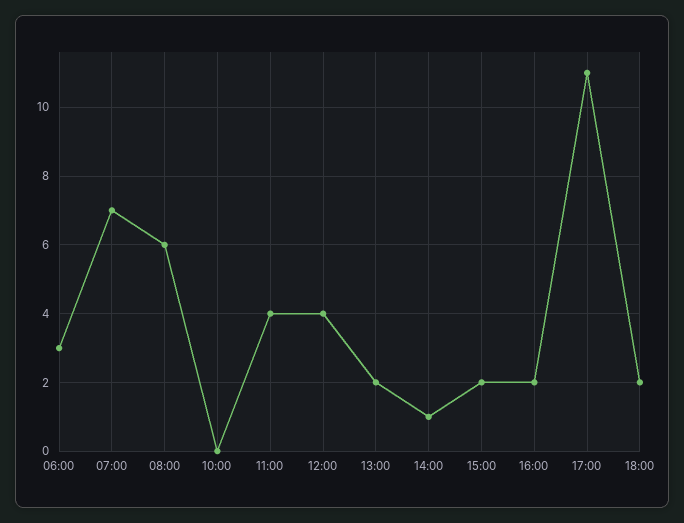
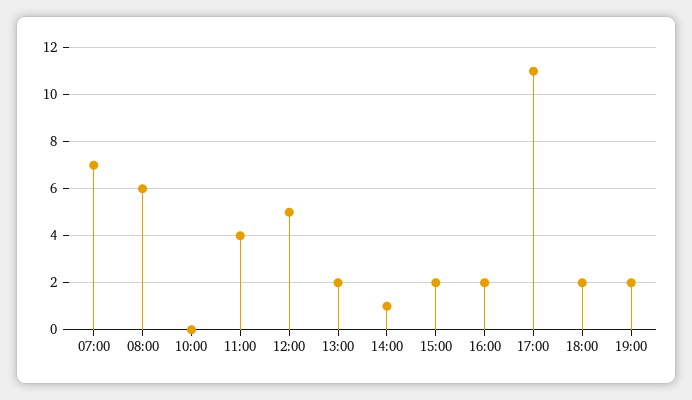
06:00: 3 -> none
12:00: 4 -> 5
19:00: none -> 2

